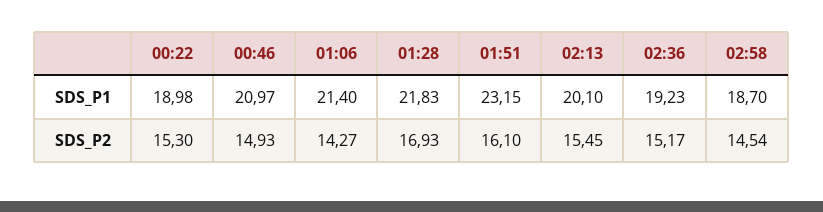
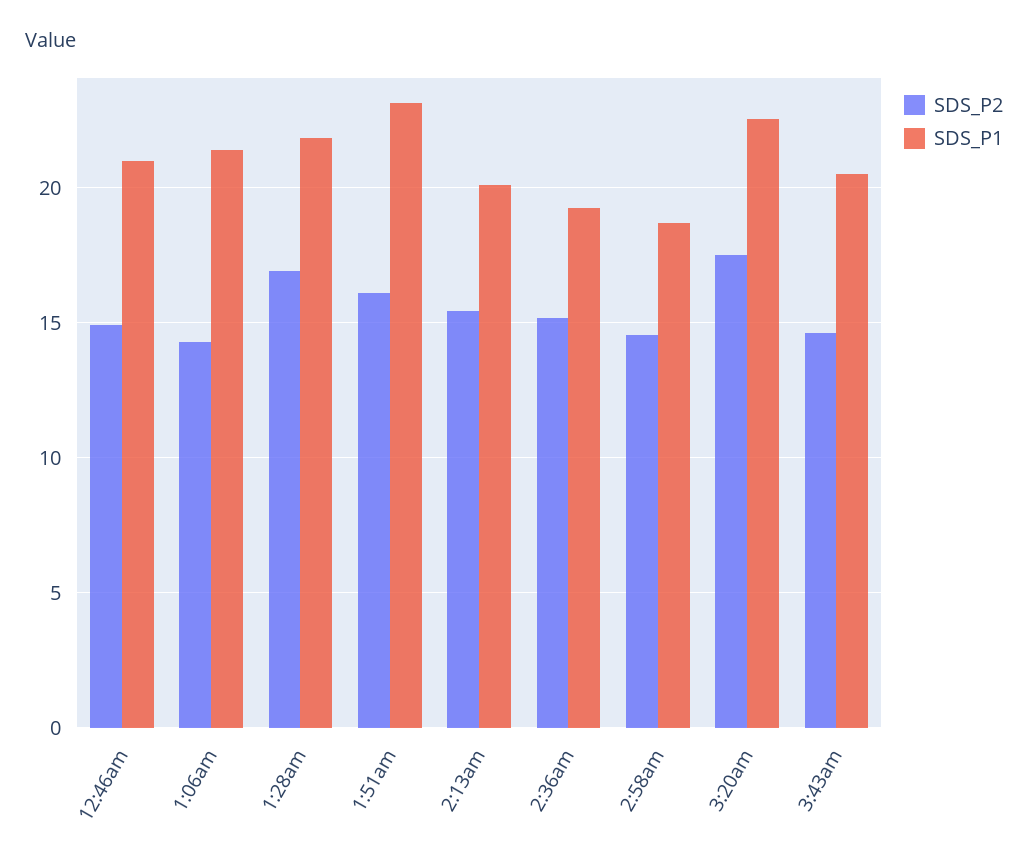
SDS_P1, 00:22: 18.98 -> none
SDS_P2, 00:22: 15.3 -> none
SDS_P2, 3:20am: none -> 17.5
SDS_P1, 3:20am: none -> 22.5
SDS_P2, 3:43am: none -> 14.5
SDS_P1, 3:43am: none -> 20.5

